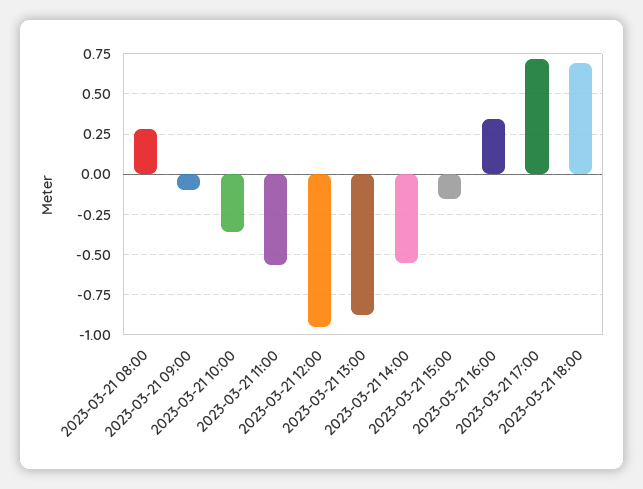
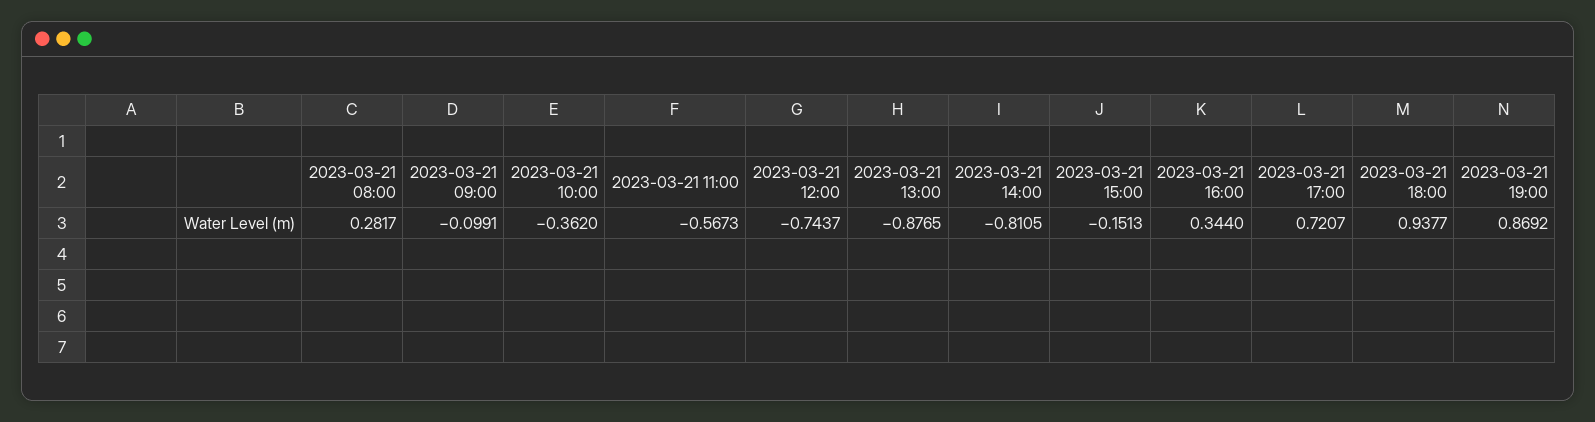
2023-03-21 12:00: -0.95 -> -0.7437
2023-03-21 14:00: -0.55 -> -0.8105
2023-03-21 18:00: 0.7 -> 0.9377
2023-03-21 19:00: none -> 0.8692

